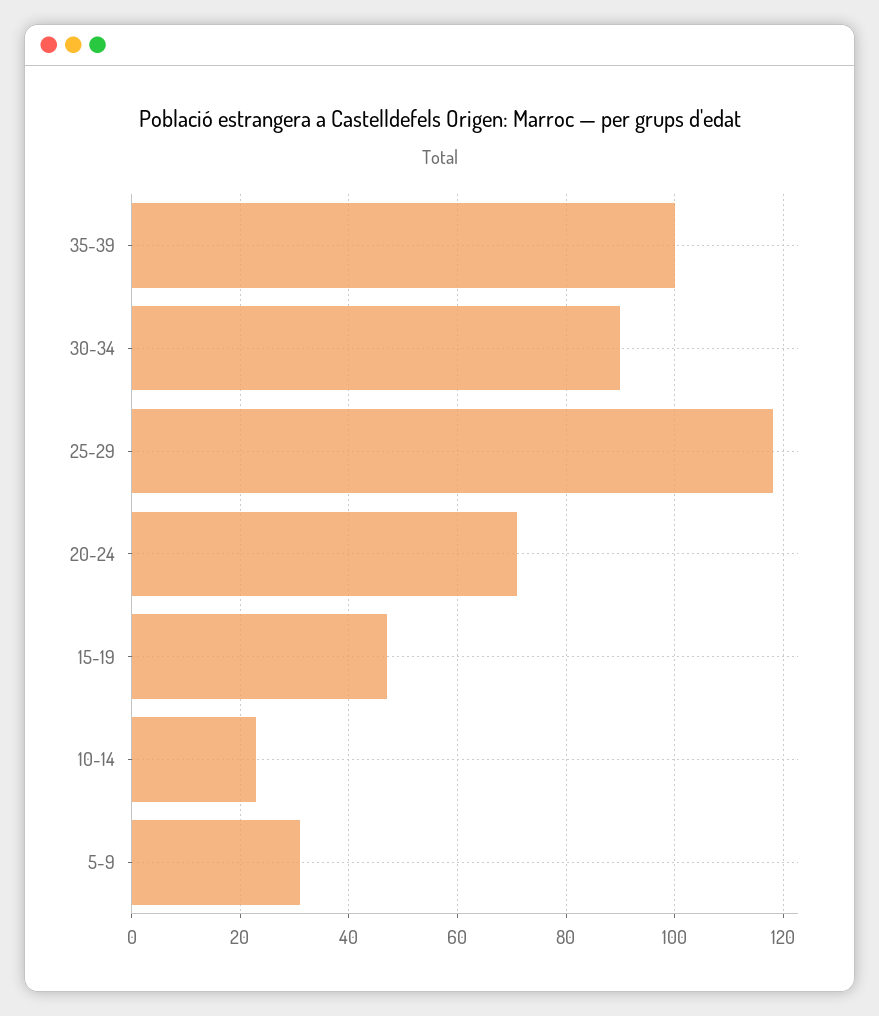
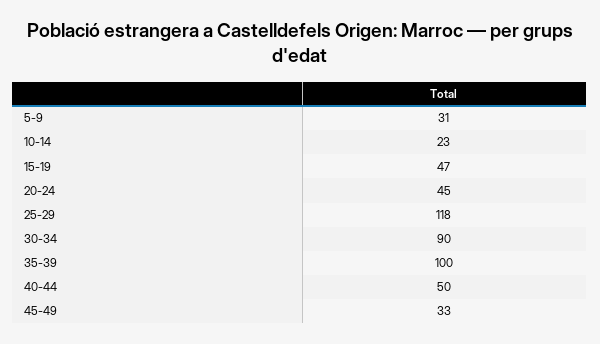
20-24: 70 -> 45
40-44: none -> 50
45-49: none -> 33

